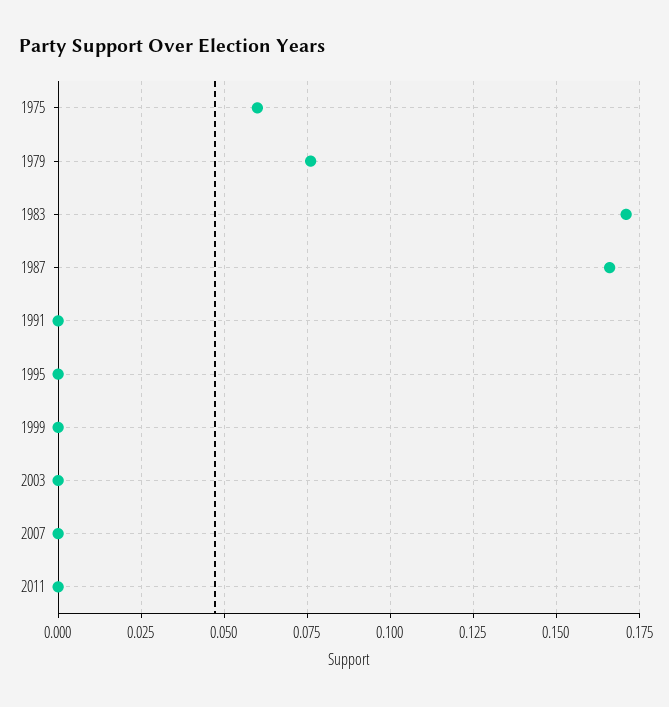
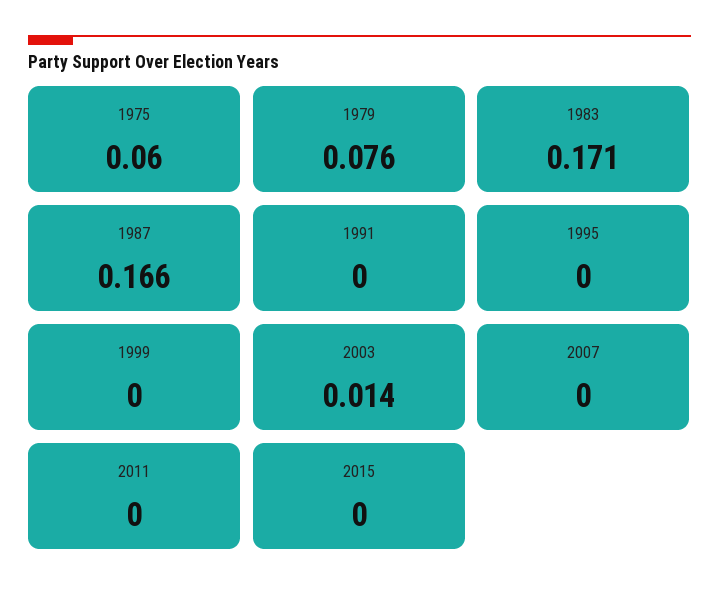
2003: 0 -> 0.014
2015: none -> 0

